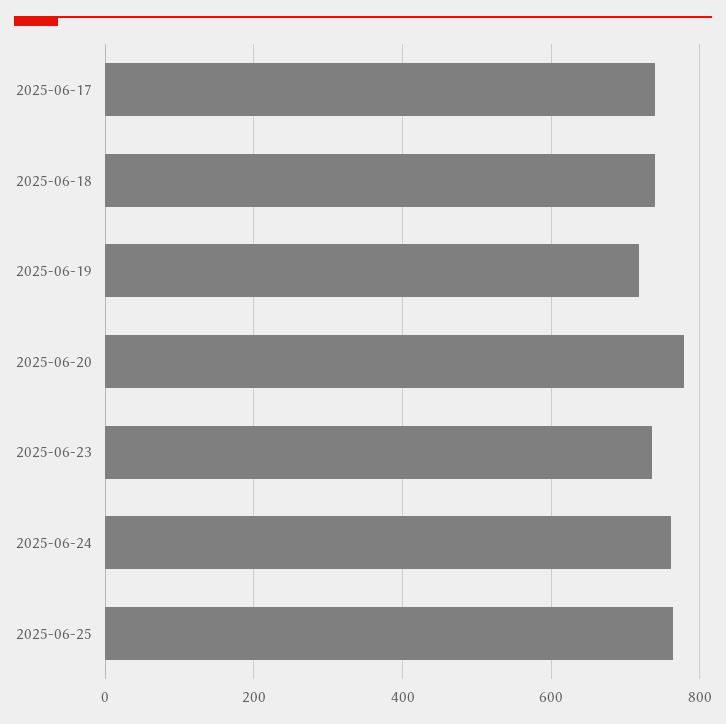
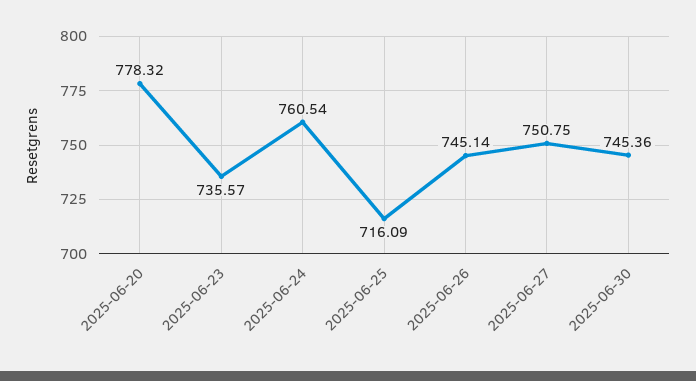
2025-06-17: 740 -> none
2025-06-18: 740 -> none
2025-06-19: 720 -> none
2025-06-25: 760 -> 716.09
2025-06-26: none -> 745.14
2025-06-27: none -> 750.75
2025-06-30: none -> 745.36

